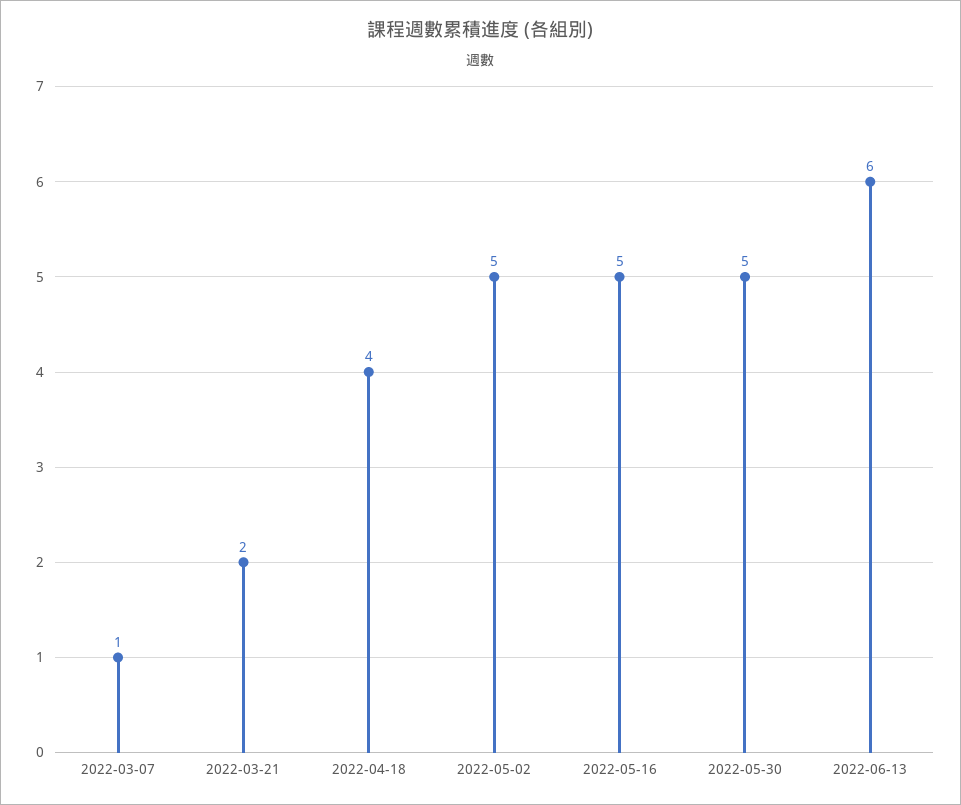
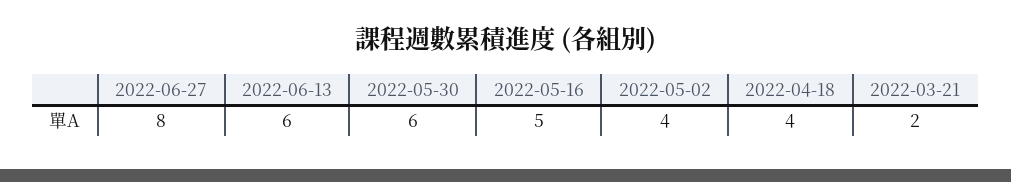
2022-03-07: 1 -> none
2022-05-02: 5 -> 4
2022-05-30: 5 -> 6
2022-06-27: none -> 8

